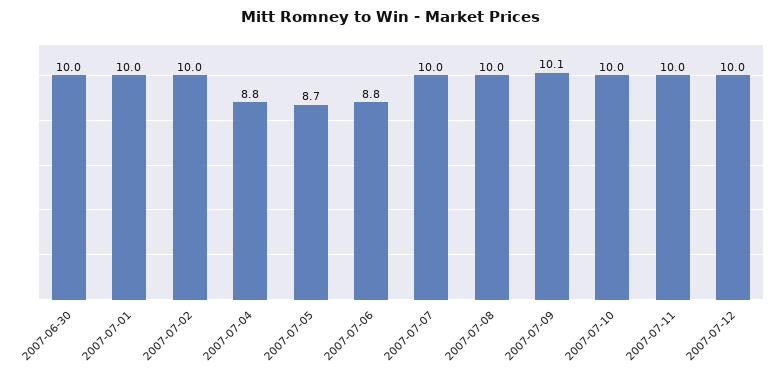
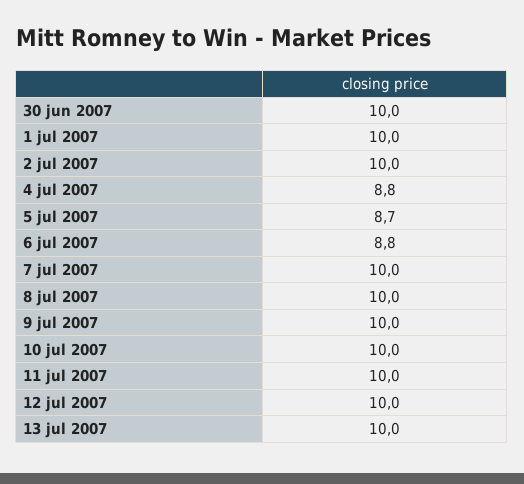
2007-07-09: 10.1 -> 10
13 jul 2007: none -> 10

